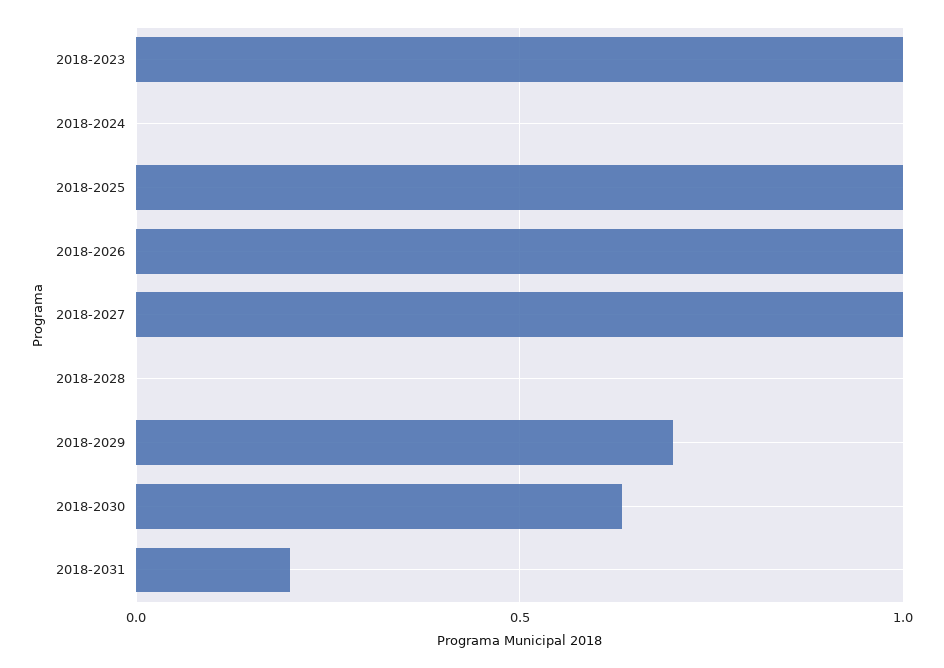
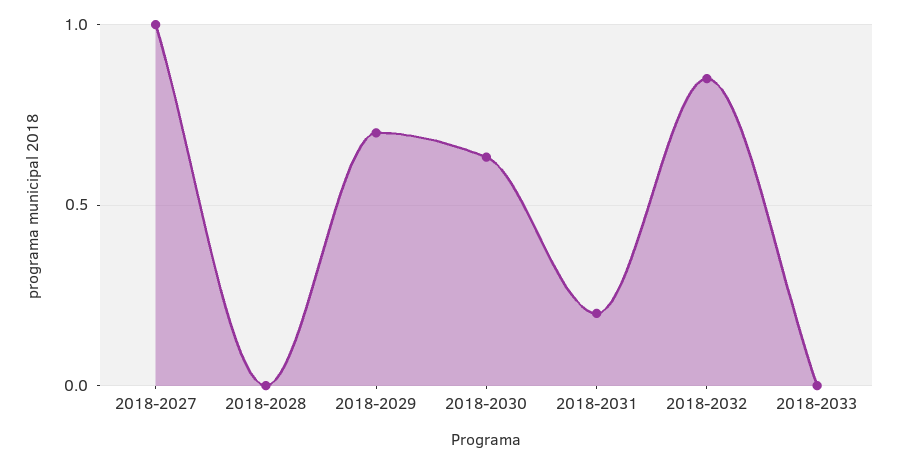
2018-2023: 1 -> none
2018-2024: 0 -> none
2018-2025: 1 -> none
2018-2026: 1 -> none
2018-2032: none -> 0.85
2018-2033: none -> 0

